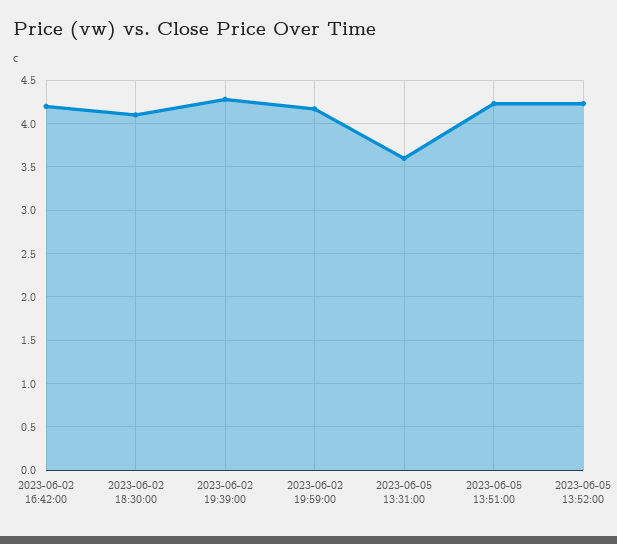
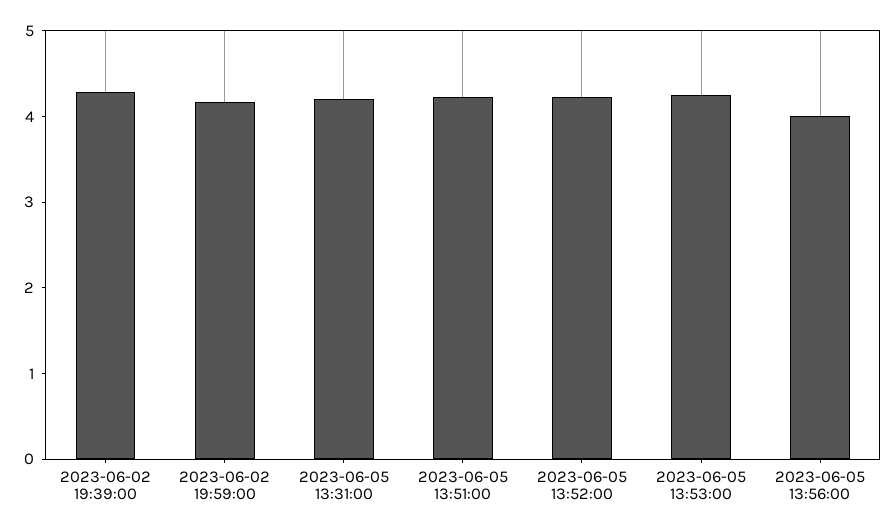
2023-06-02 16:42:00: 4.2 -> none
2023-06-02 18:30:00: 4.1 -> none
2023-06-05 13:31:00: 3.6 -> 4.2
2023-06-05 13:53:00: none -> 4.2
2023-06-05 13:56:00: none -> 4

